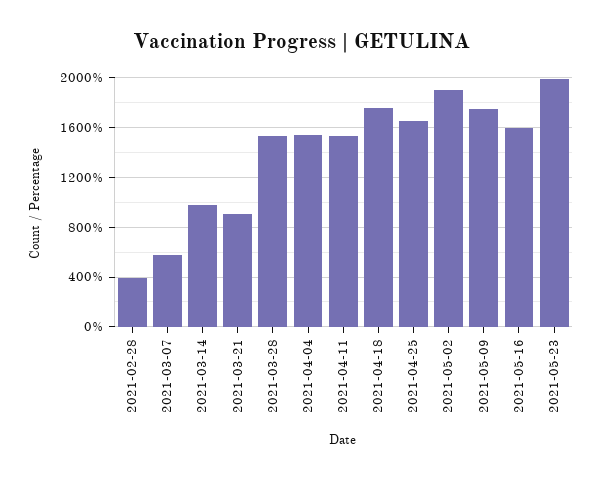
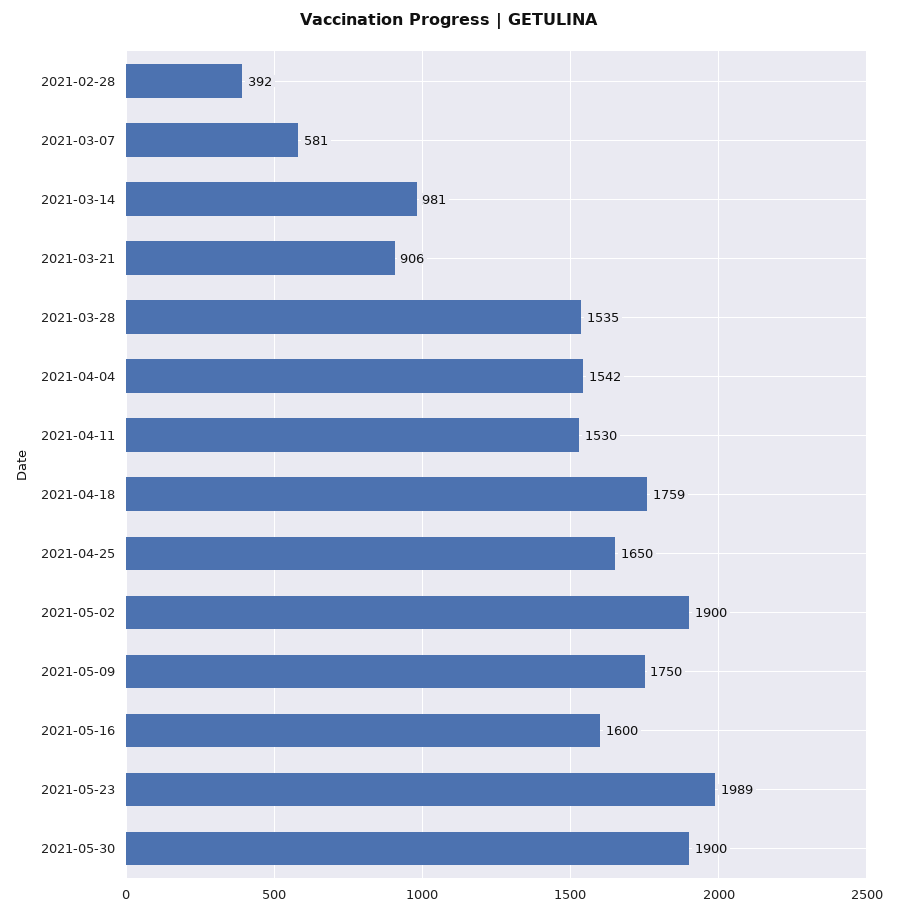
2021-05-30: none -> 1900

